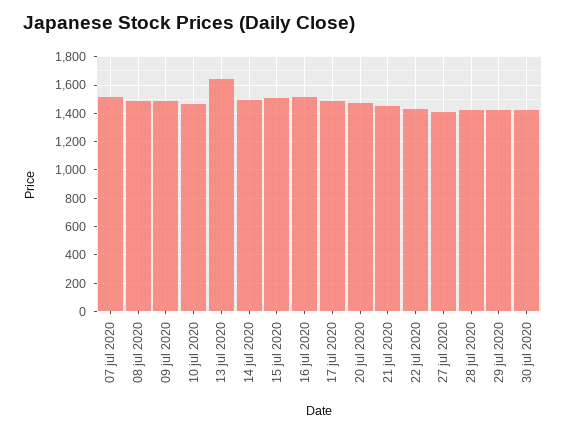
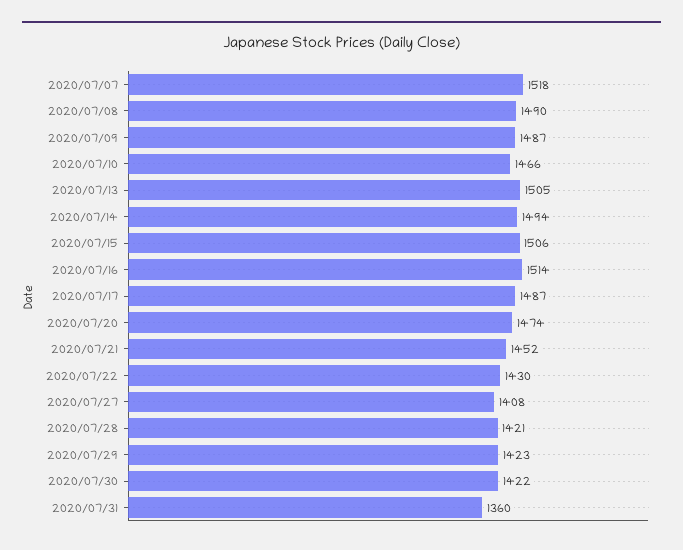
13 jul 2020: 1650 -> 1505
2020/07/31: none -> 1360

